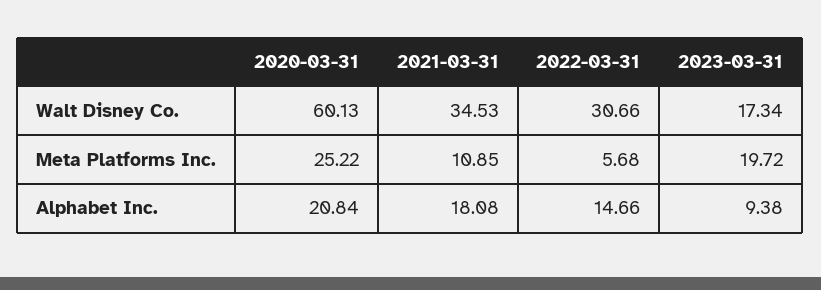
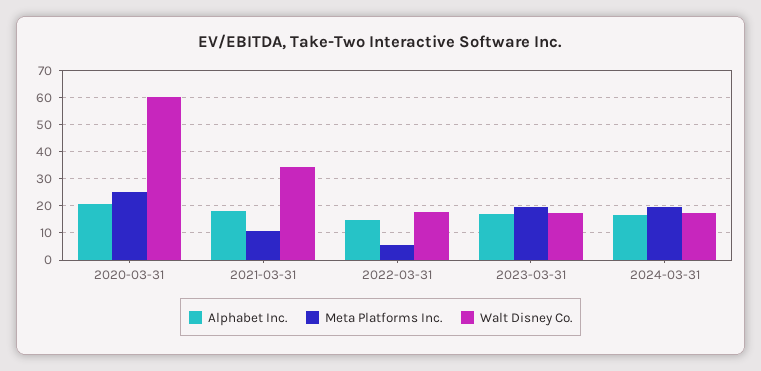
Walt Disney Co., 2022-03-31: 30.66 -> 17.5
Alphabet Inc., 2023-03-31: 9.38 -> 17.5
Alphabet Inc., 2024-03-31: none -> 17.5
Meta Platforms Inc., 2024-03-31: none -> 20
Walt Disney Co., 2024-03-31: none -> 17.5

